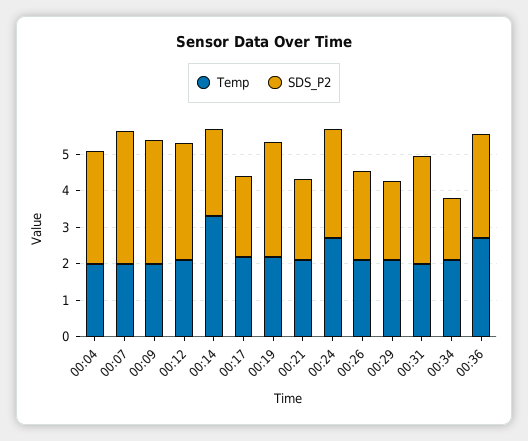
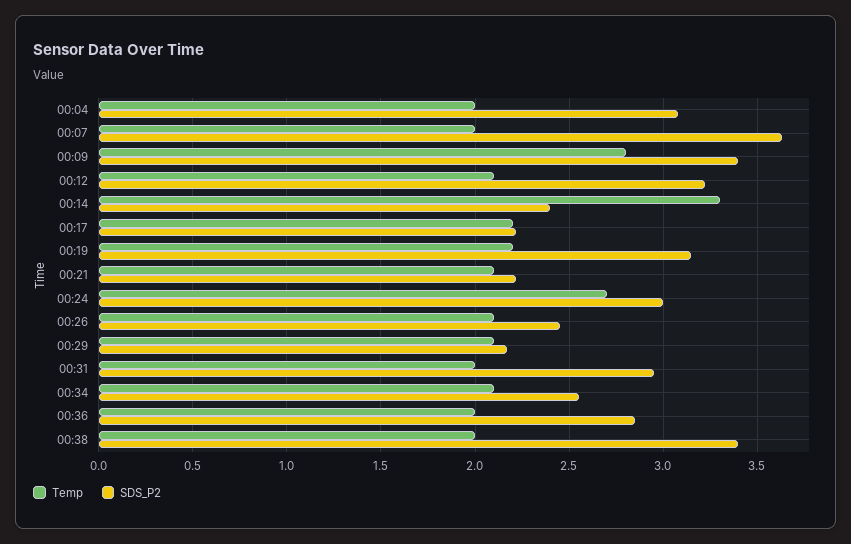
Temp, 00:09: 2 -> 2.8
SDS_P2, 00:34: 1.75 -> 2.55
Temp, 00:36: 2.75 -> 2
Temp, 00:38: none -> 2
SDS_P2, 00:38: none -> 3.4

